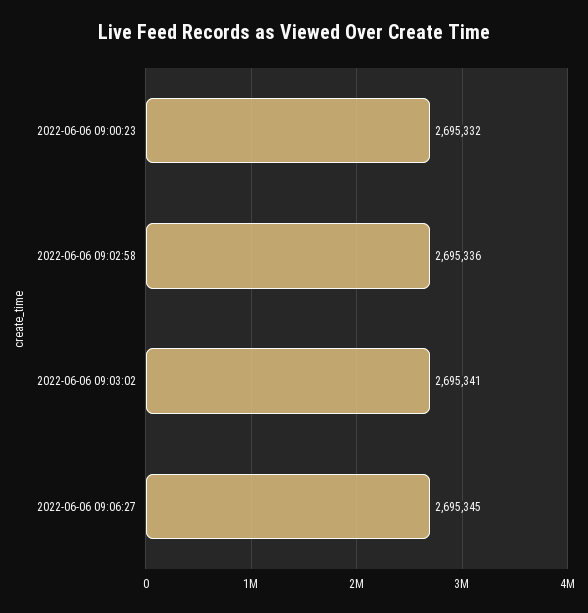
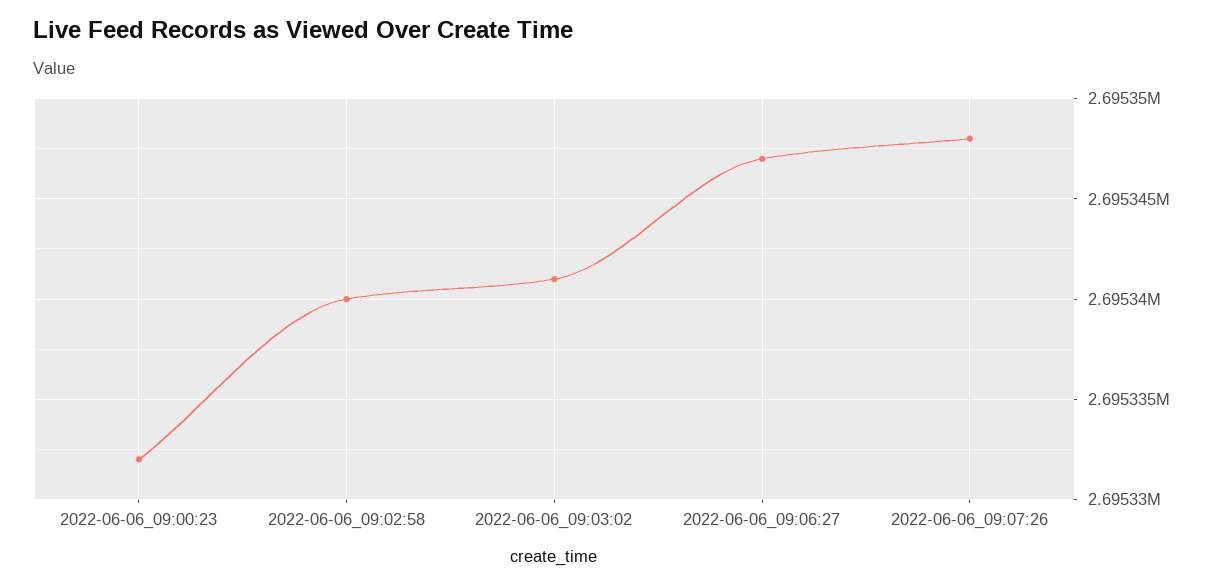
2022-06-06 09:02:58: 2695336 -> 2695340
2022-06-06 09:06:27: 2695345 -> 2695347
2022-06-06_09:07:26: none -> 2695348

